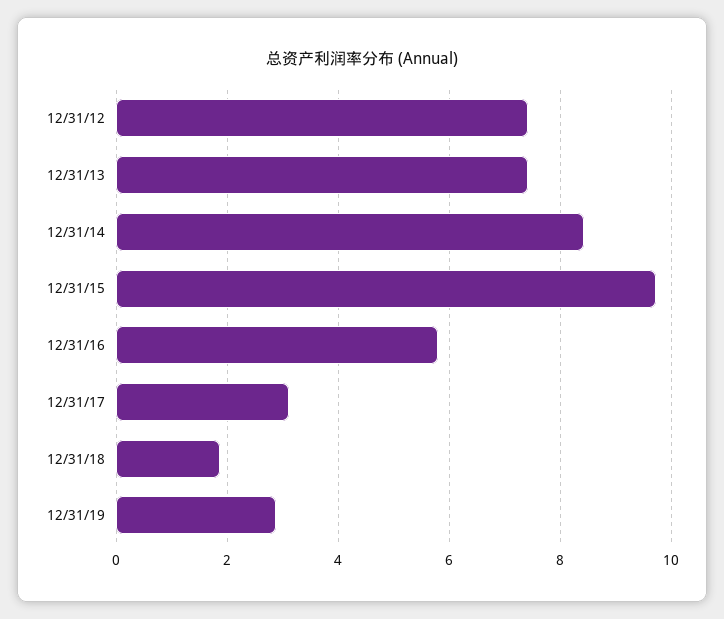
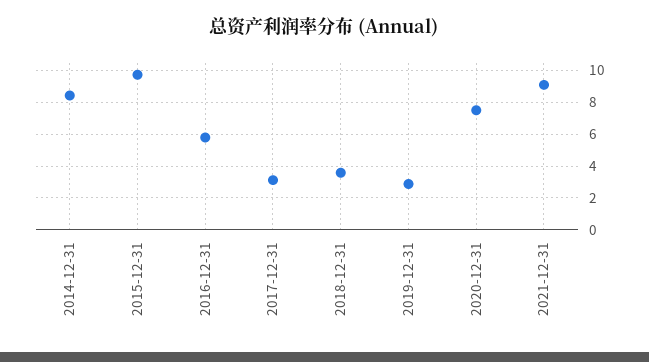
12/31/12: 7.4 -> none
12/31/13: 7.4 -> none
12/31/18: 1.8 -> 3.5
2020-12-31: none -> 7.5
2021-12-31: none -> 9

